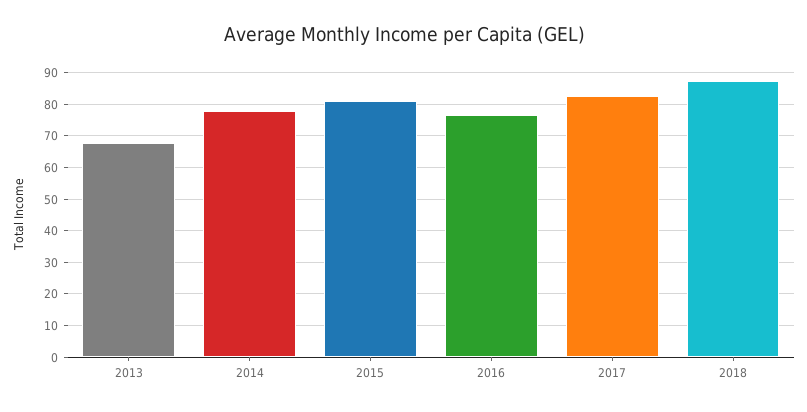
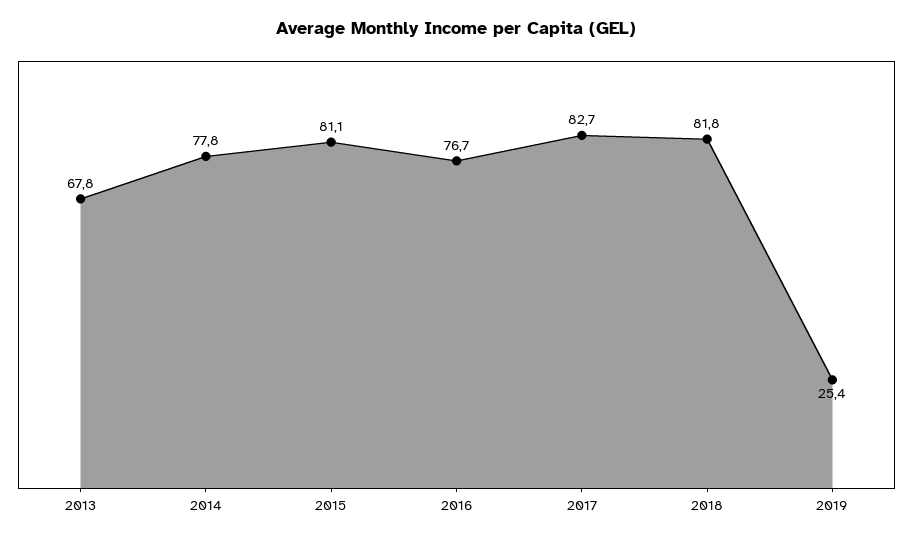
2018: 88 -> 81.8
2019: none -> 25.4

